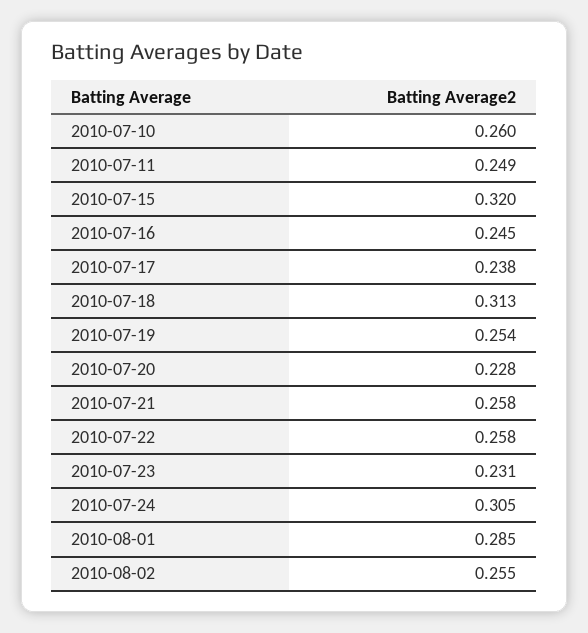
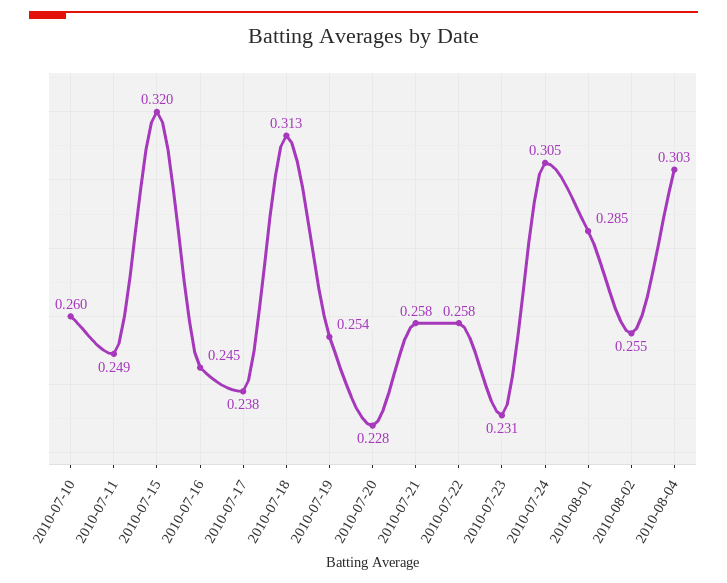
2010-08-04: none -> 0.303

